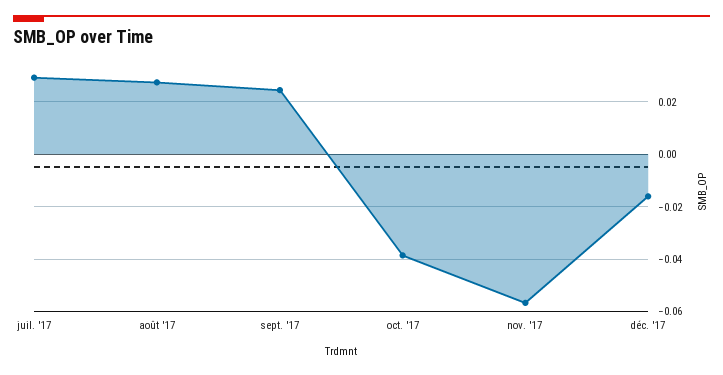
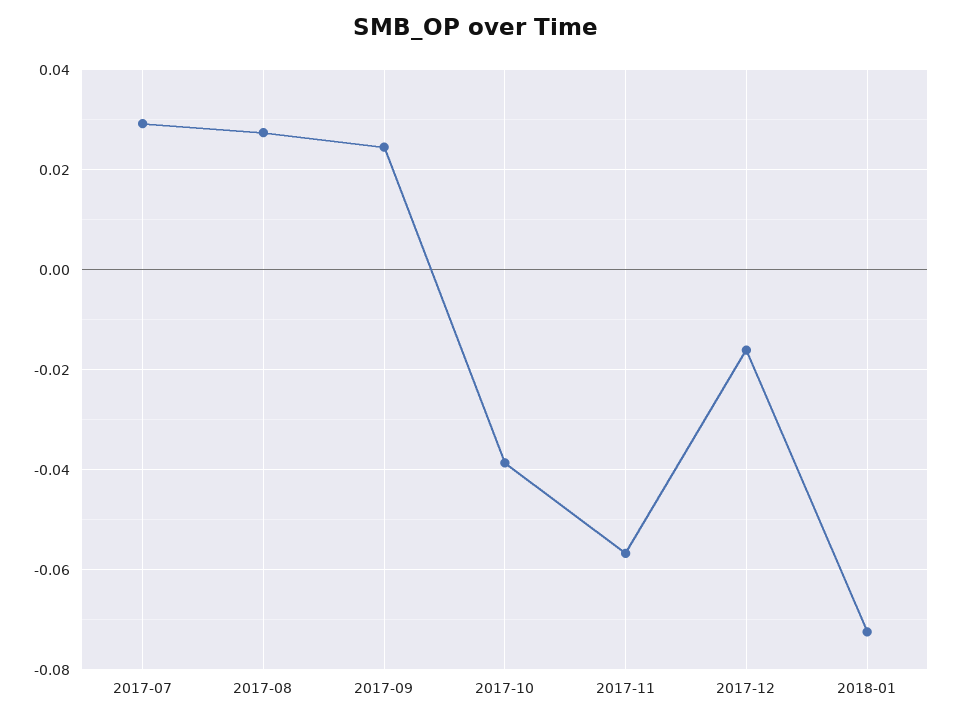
2018-01: none -> -0.072

